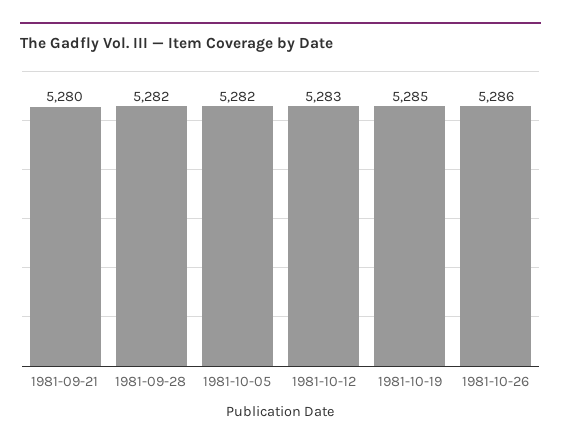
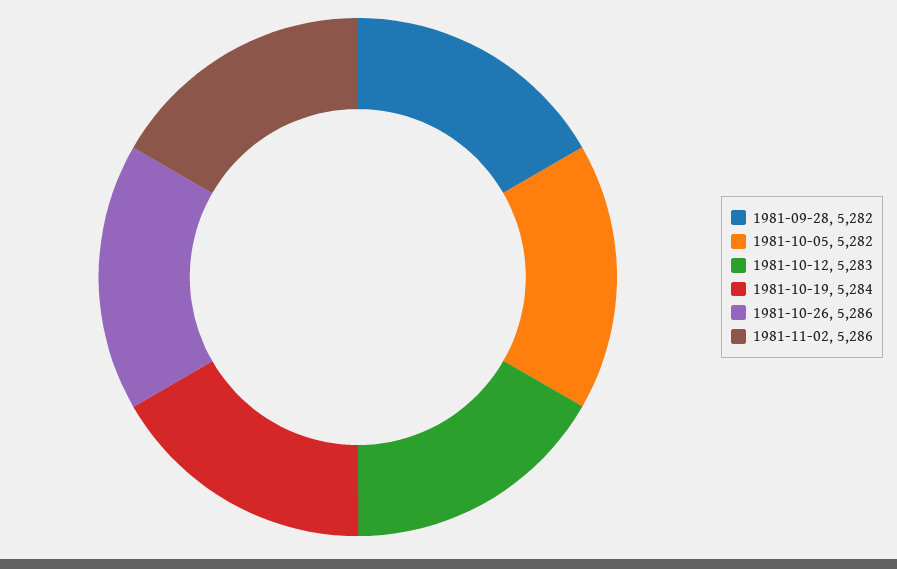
1981-09-21: 5280 -> none
1981-10-19: 5285 -> 5284
1981-11-02: none -> 5286

